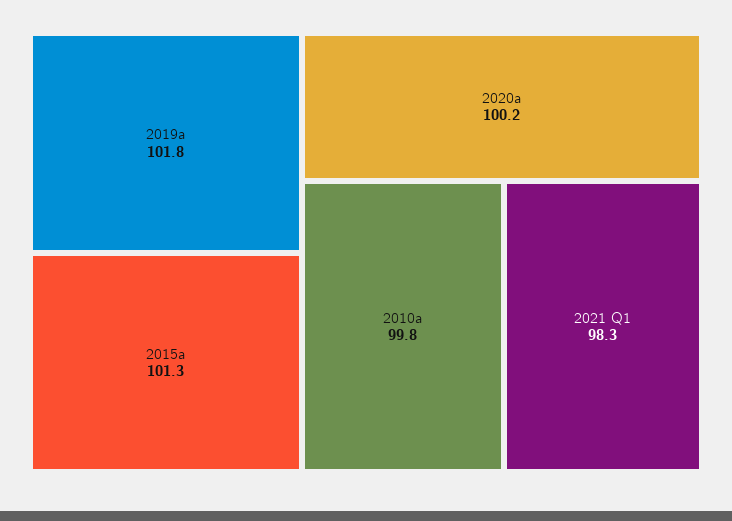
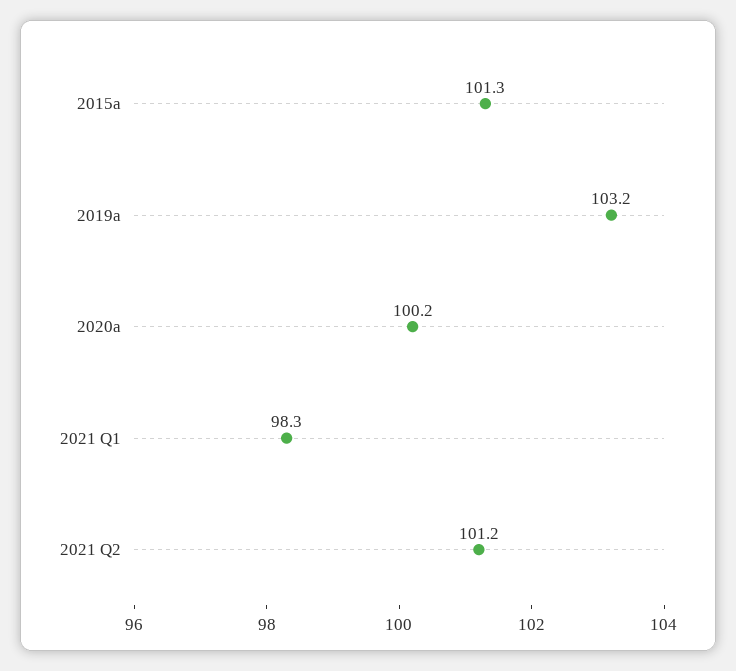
2019a: 101.8 -> 103.2
2010a: 99.8 -> none
2021 Q2: none -> 101.2

